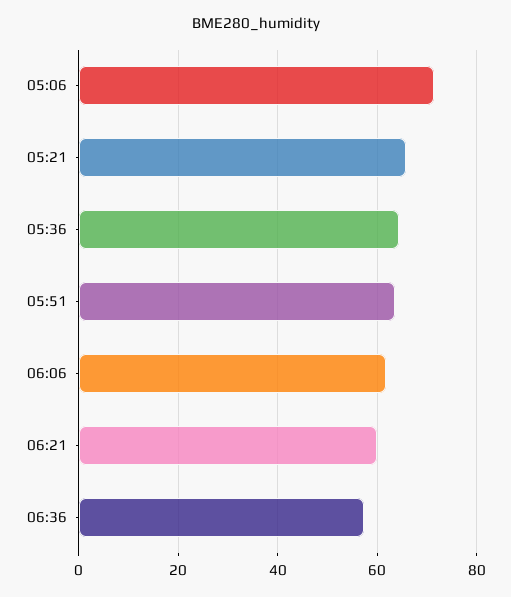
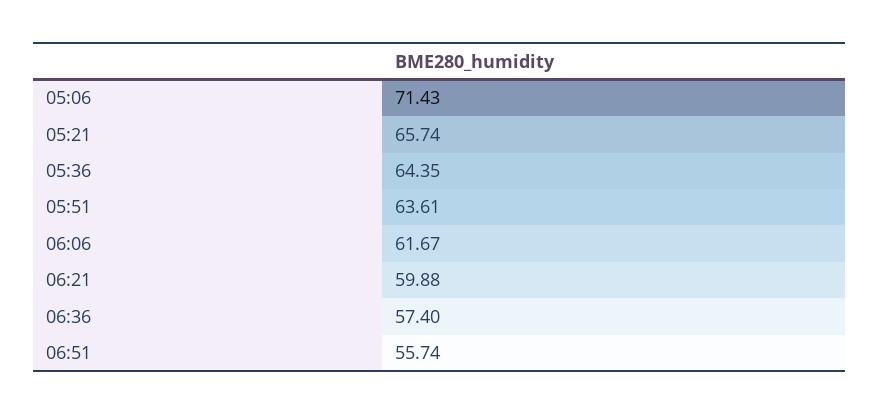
06:51: none -> 55.74

